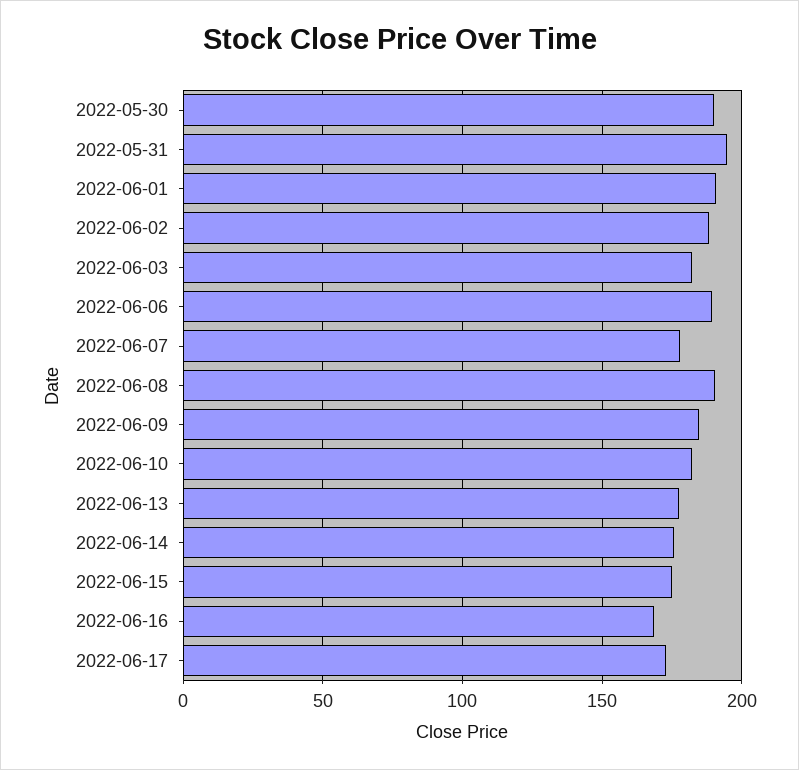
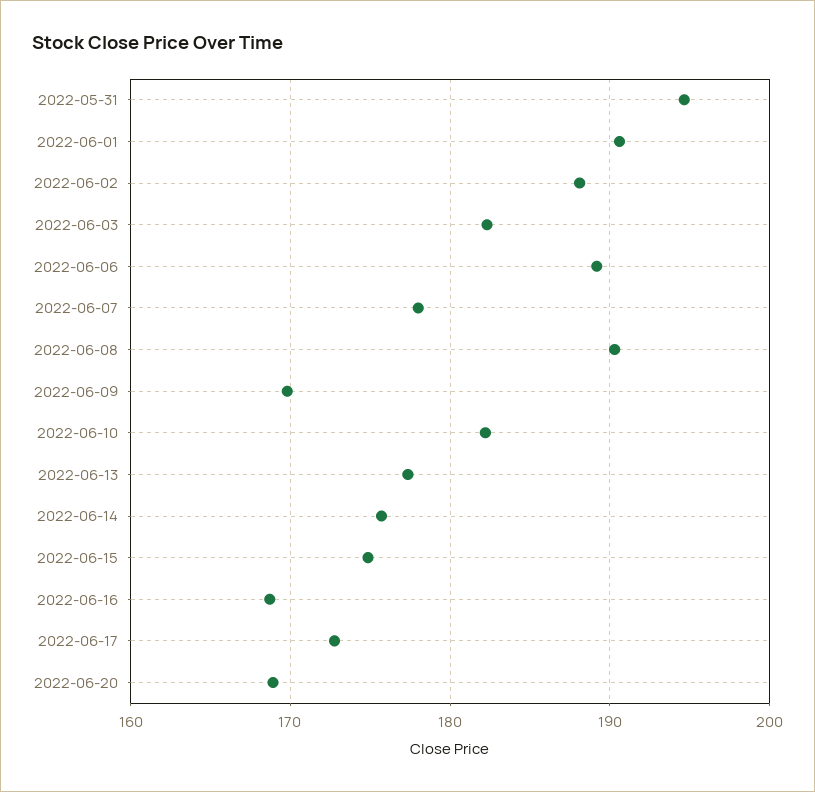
2022-05-30: 190 -> none
2022-06-09: 185 -> 170
2022-06-20: none -> 169

